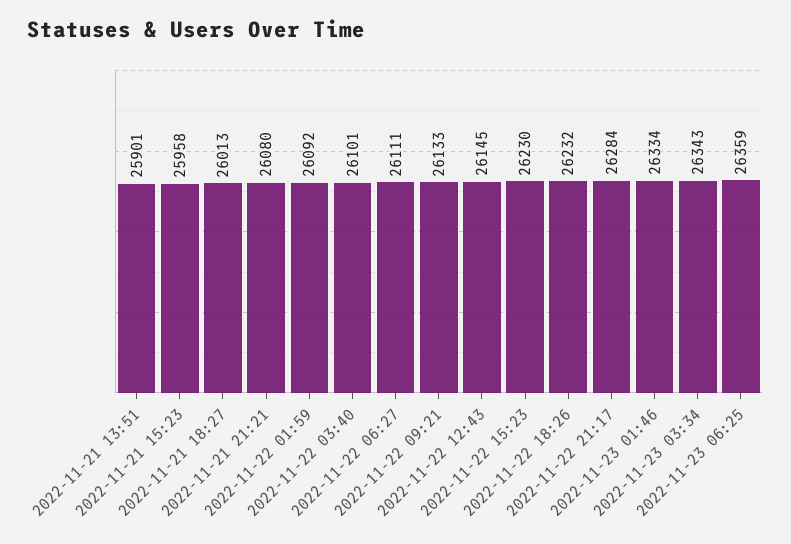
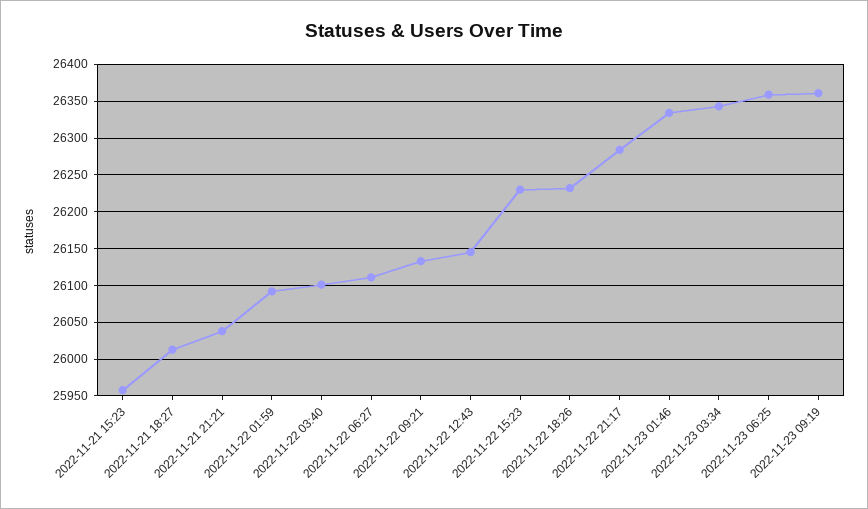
2022-11-21 13:51: 25901 -> none
2022-11-21 21:21: 26080 -> 26040
2022-11-23 09:19: none -> 26360

